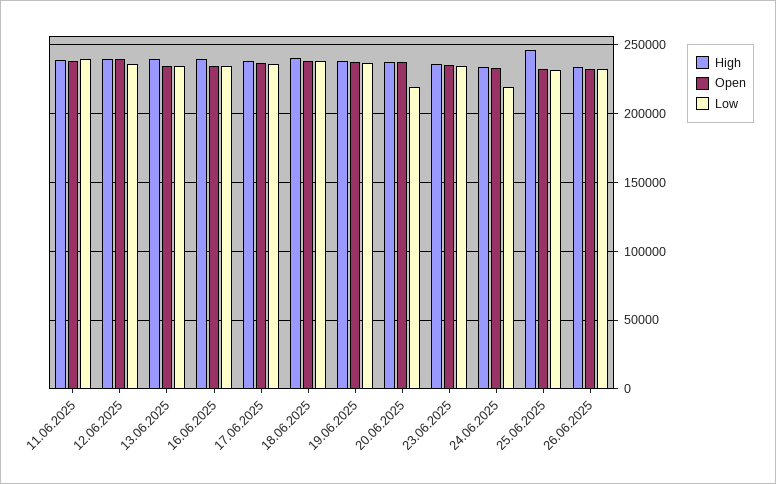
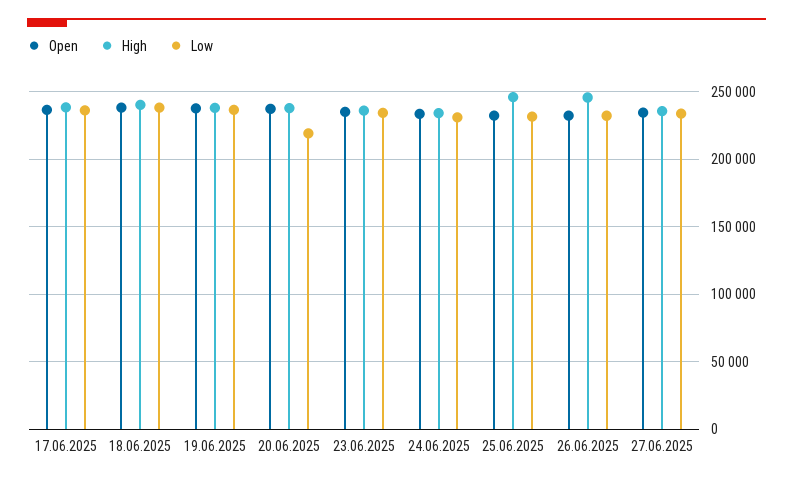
High, 11.06.2025: 240000 -> none
Open, 11.06.2025: 240000 -> none
Low, 11.06.2025: 240000 -> none
High, 12.06.2025: 240000 -> none
Open, 12.06.2025: 240000 -> none
Low, 12.06.2025: 235000 -> none
High, 13.06.2025: 240000 -> none
Open, 13.06.2025: 235000 -> none
Low, 13.06.2025: 235000 -> none
High, 16.06.2025: 240000 -> none
Open, 16.06.2025: 235000 -> none
Low, 16.06.2025: 235000 -> none
Low, 24.06.2025: 220000 -> 230000
High, 26.06.2025: 235000 -> 245000
Open, 27.06.2025: none -> 235000
High, 27.06.2025: none -> 235000
Low, 27.06.2025: none -> 235000

